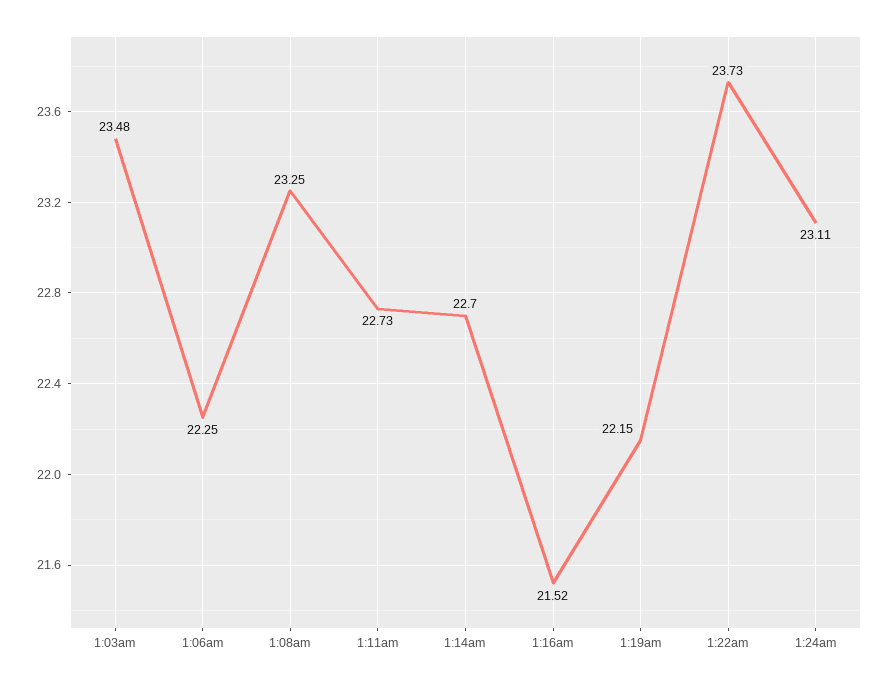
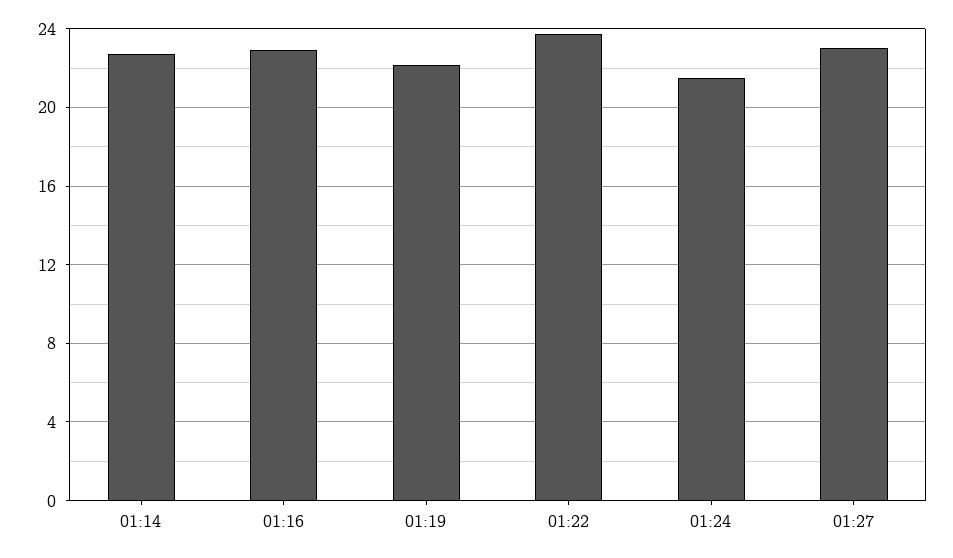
1:03am: 23.48 -> none
1:06am: 22.25 -> none
1:08am: 23.25 -> none
1:11am: 22.73 -> none
1:16am: 21.52 -> 23
1:24am: 23.11 -> 21.5
01:27: none -> 23

